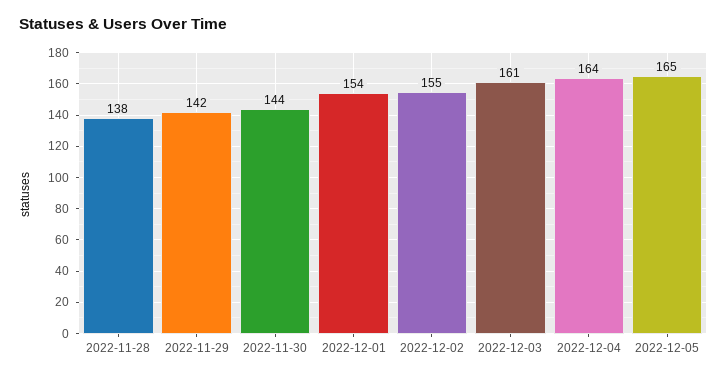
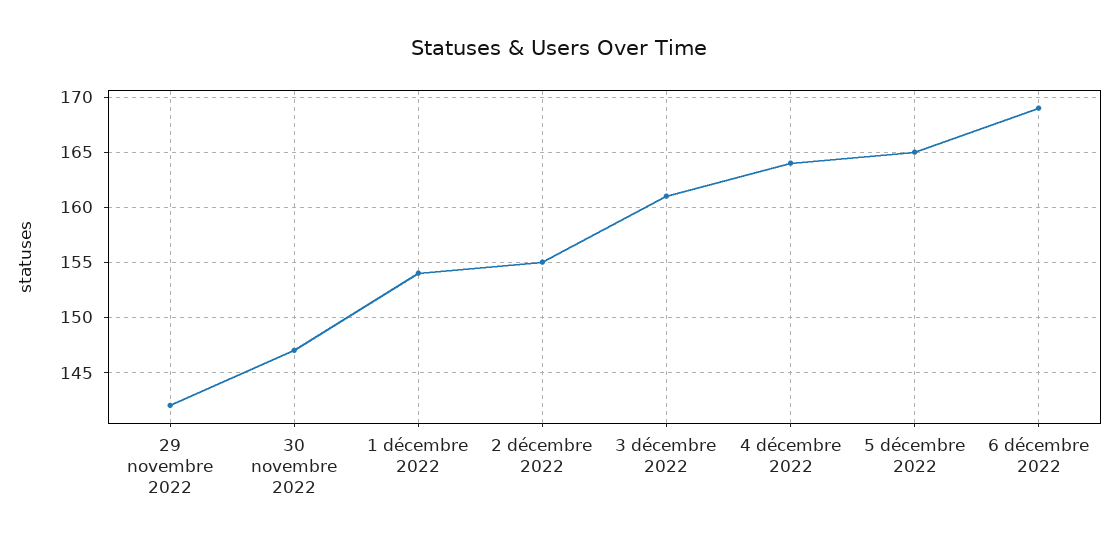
2022-11-28: 138 -> none
2022-11-30: 144 -> 147
6 décembre 2022: none -> 169

